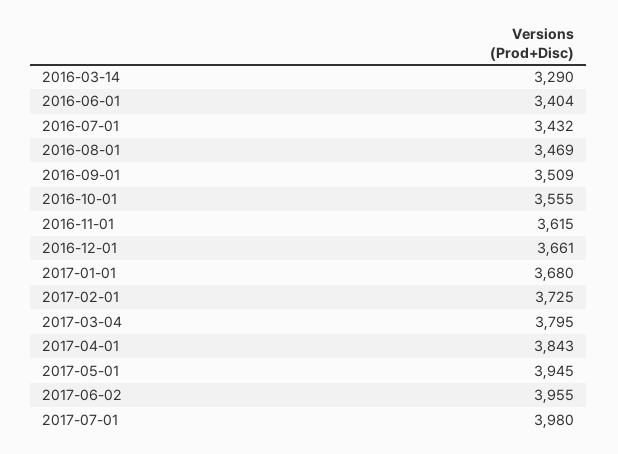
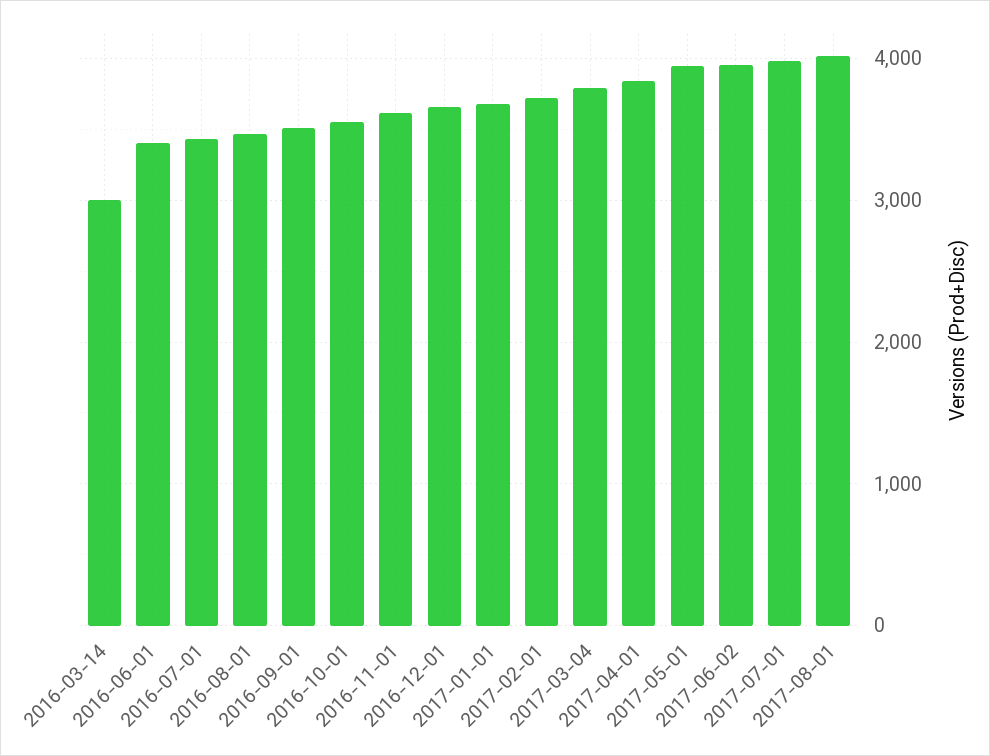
2016-03-14: 3290 -> 3000
2017-08-01: none -> 4000

